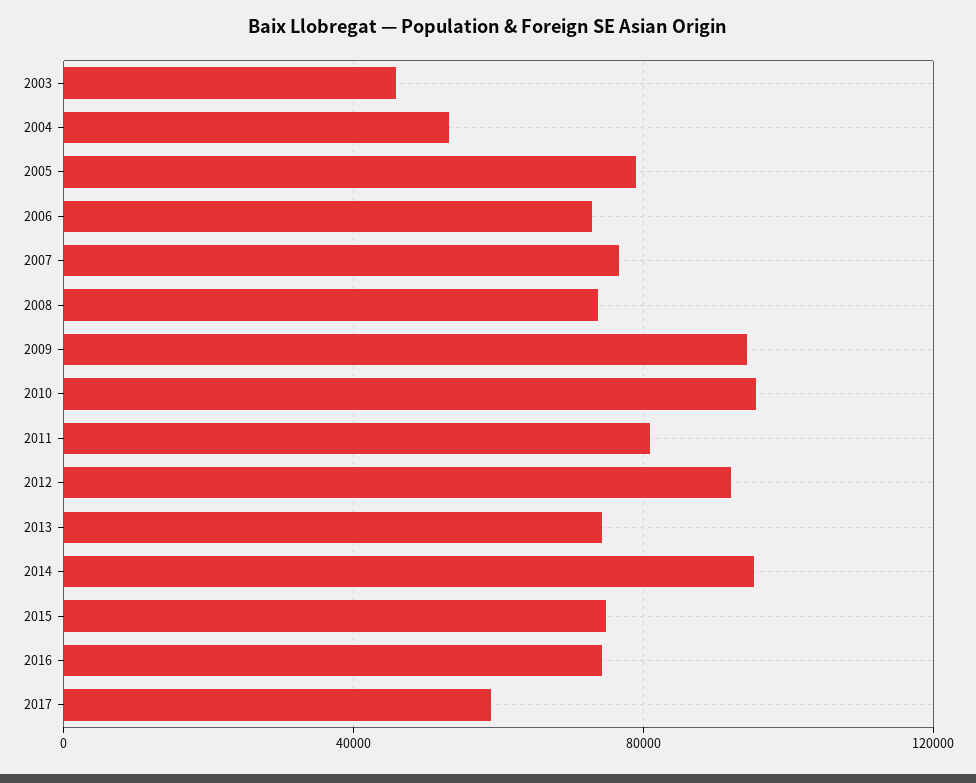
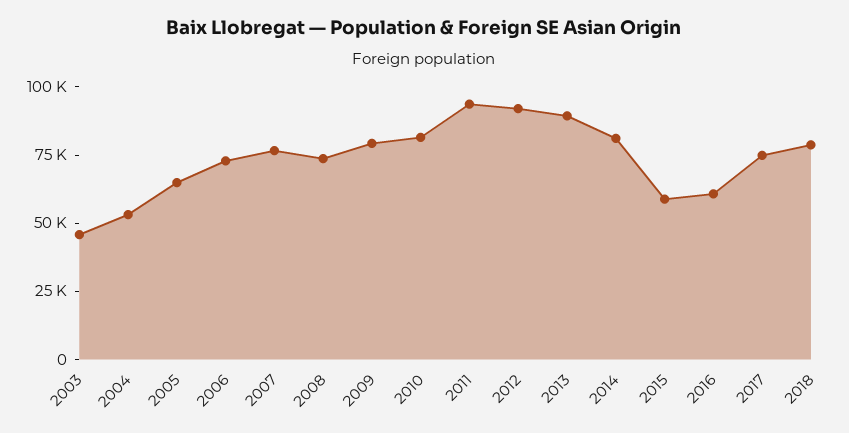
2005: 80000 -> 65000
2009: 95000 -> 80000
2010: 95000 -> 80000
2011: 80000 -> 95000
2013: 75000 -> 90000
2014: 95000 -> 80000
2015: 75000 -> 60000
2016: 75000 -> 60000
2017: 60000 -> 75000
2018: none -> 80000

